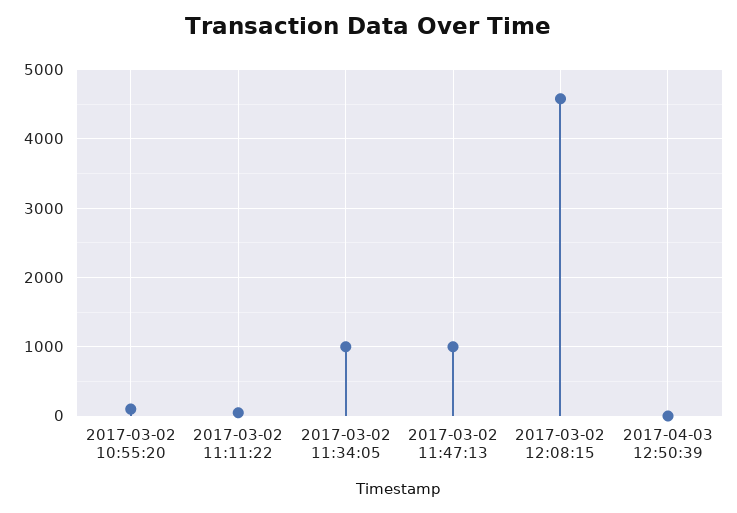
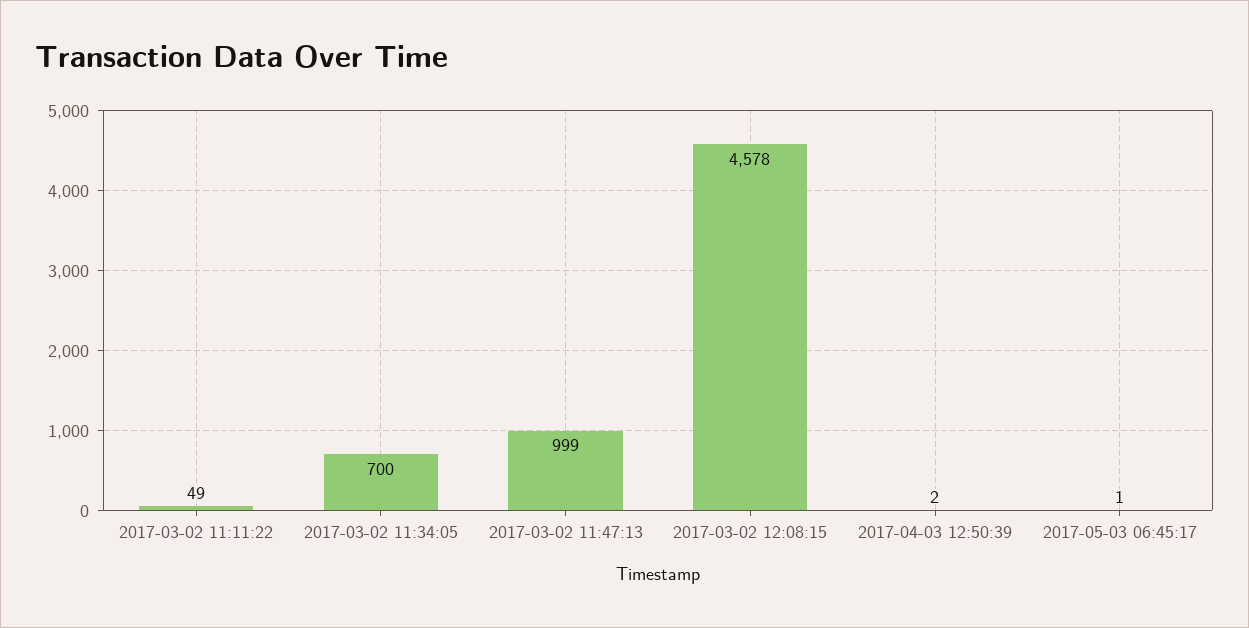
2017-03-02 10:55:20: 100 -> none
2017-03-02 11:34:05: 1000 -> 700
2017-05-03 06:45:17: none -> 1

